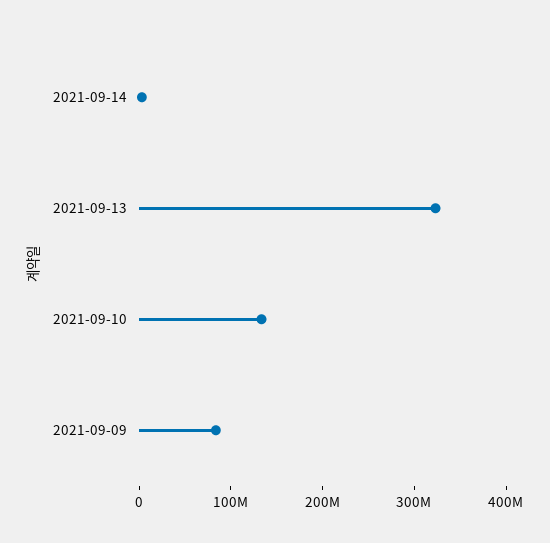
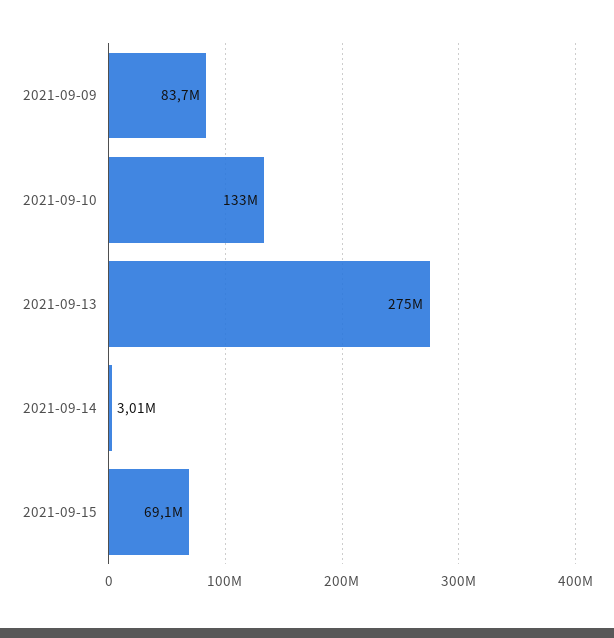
2021-09-13: 320000000 -> 275000000
2021-09-15: none -> 69100000

